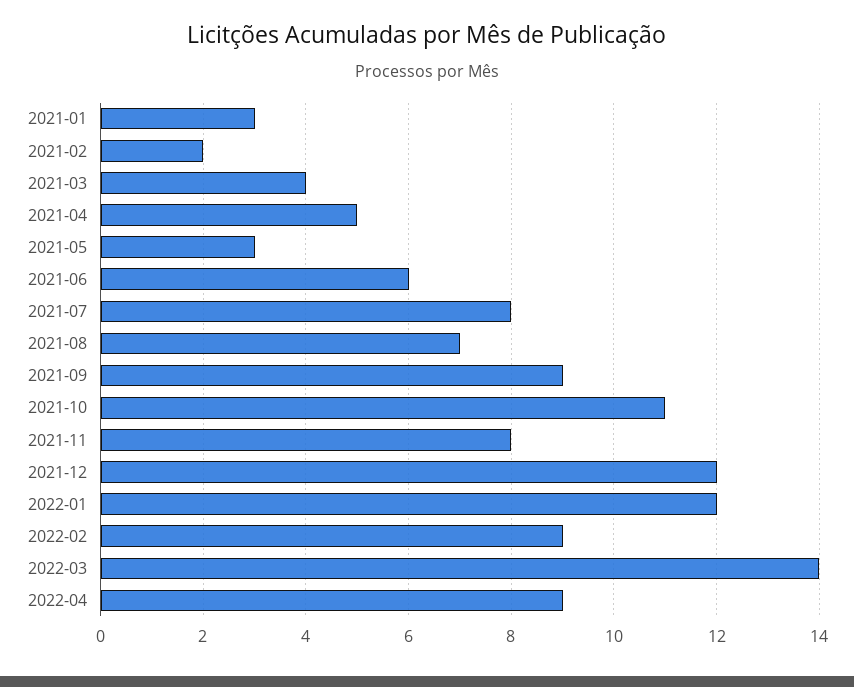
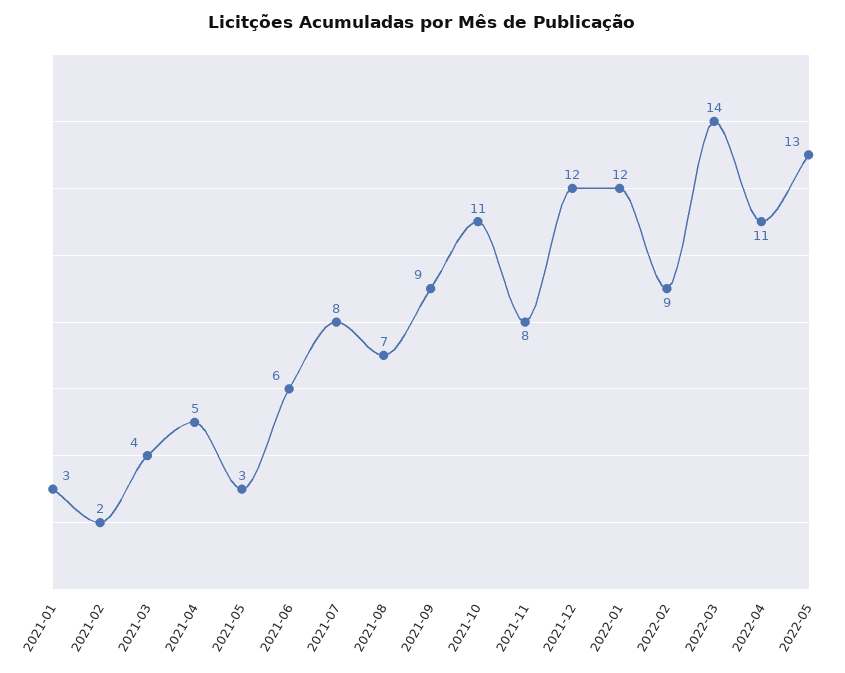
2022-04: 9 -> 11
2022-05: none -> 13

